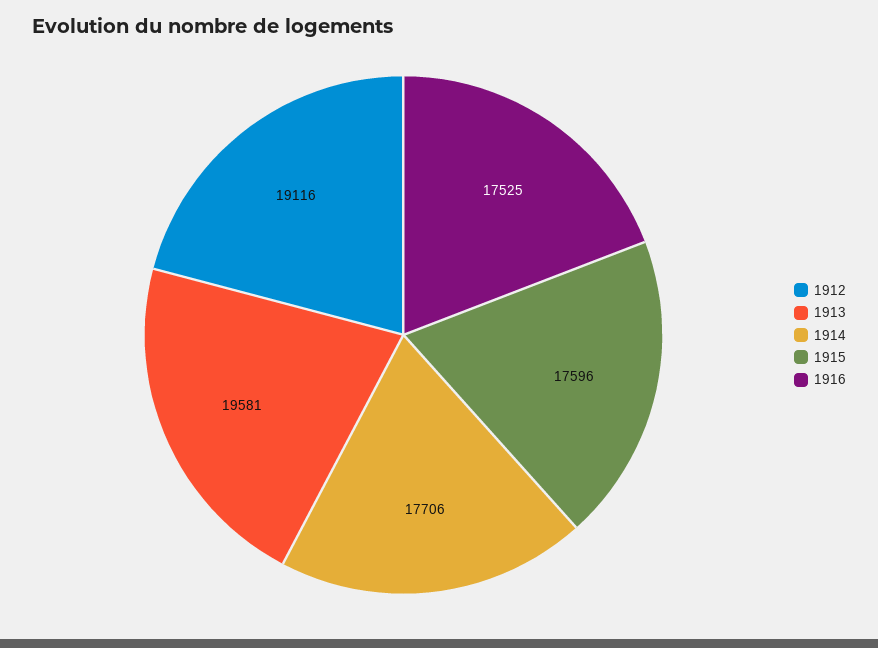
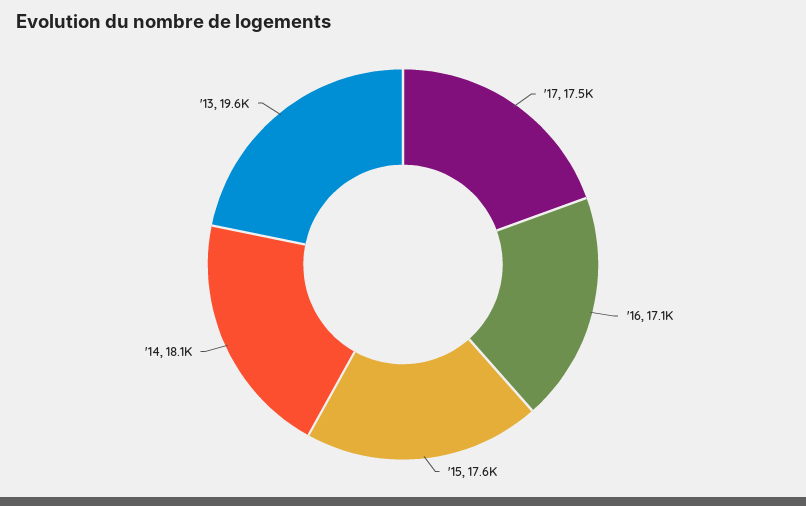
1912: 19116 -> none
1914: 17706 -> 18100
1916: 17525 -> 17100
'17: none -> 17500

